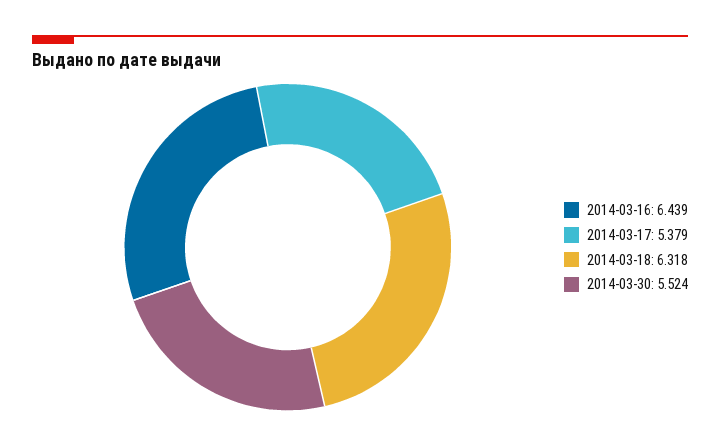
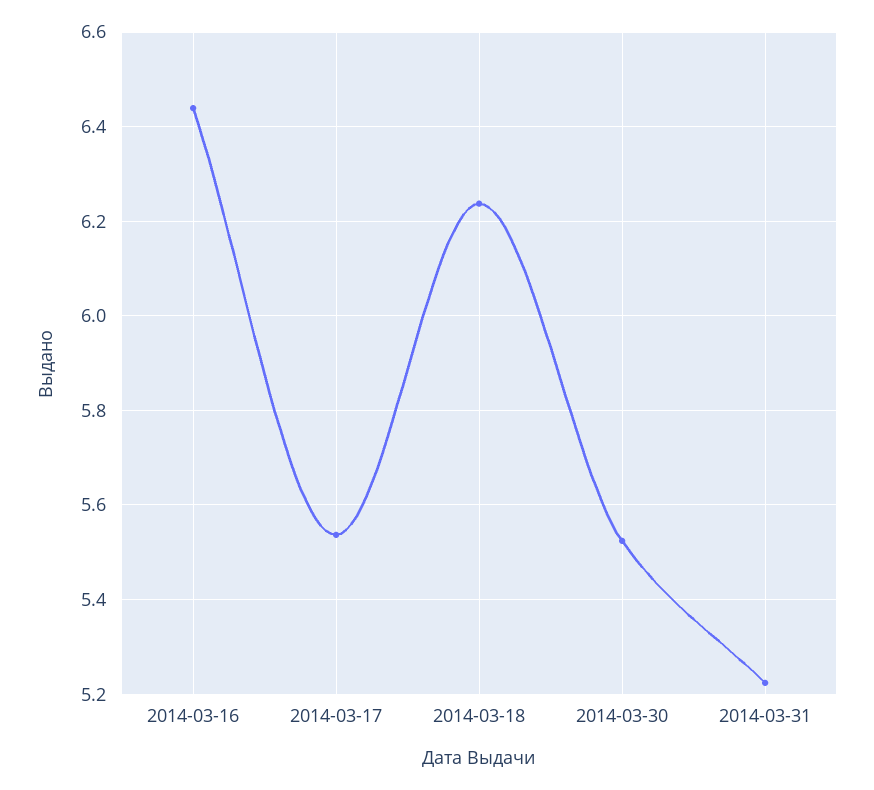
2014-03-17: 5.379 -> 5.54
2014-03-18: 6.318 -> 6.24
2014-03-31: none -> 5.22

